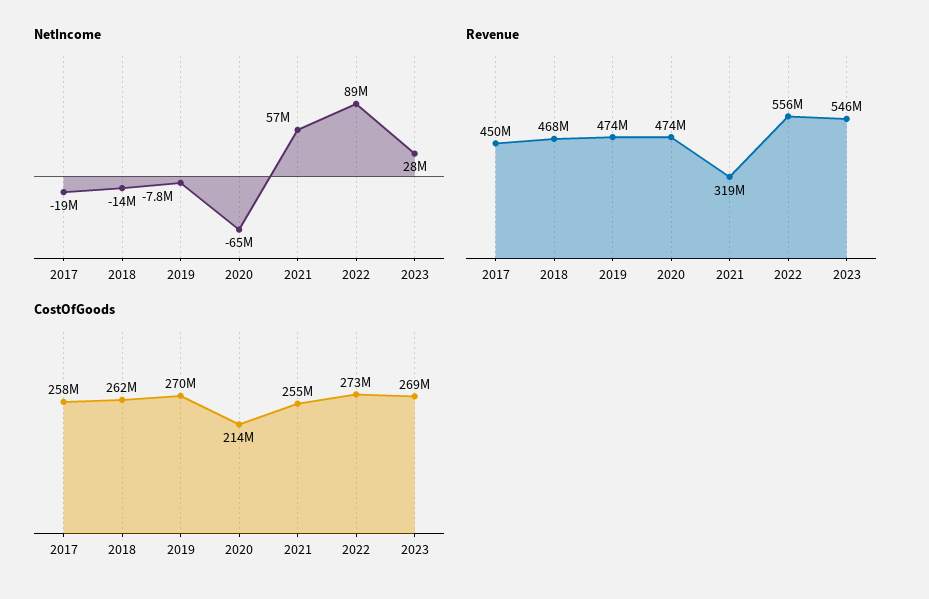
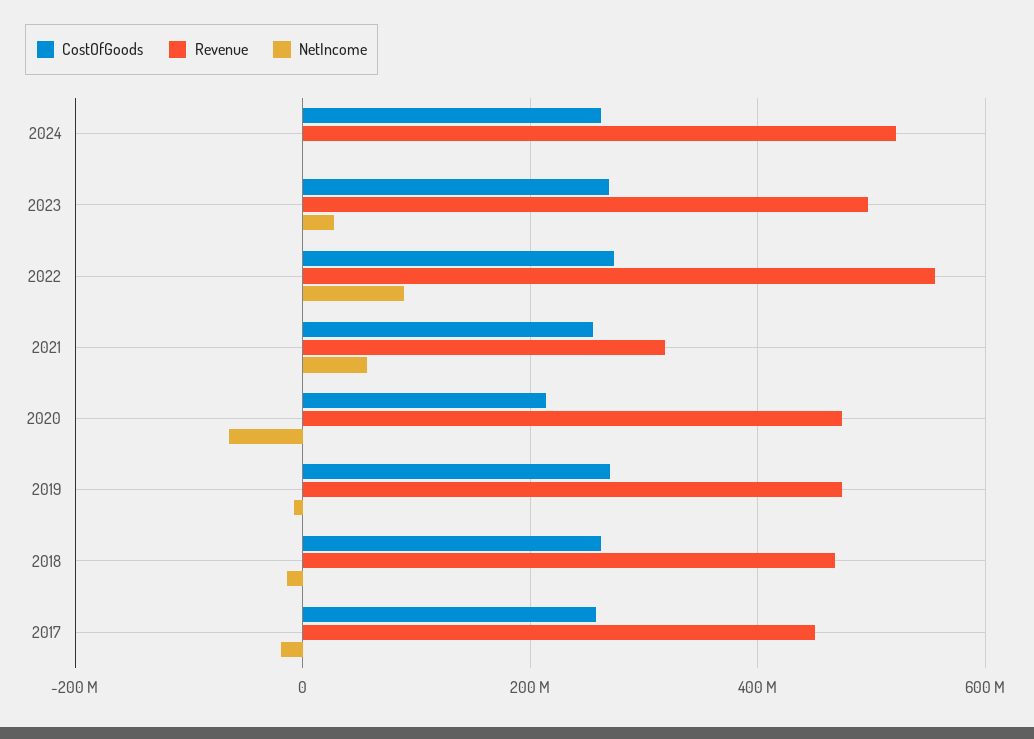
Revenue, 2023: 546000000 -> 500000000
CostOfGoods, 2024: none -> 260000000
Revenue, 2024: none -> 520000000
NetIncome, 2024: none -> 0

